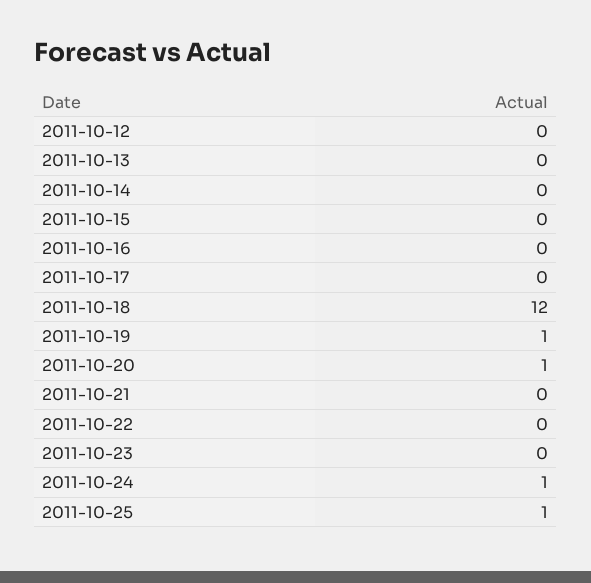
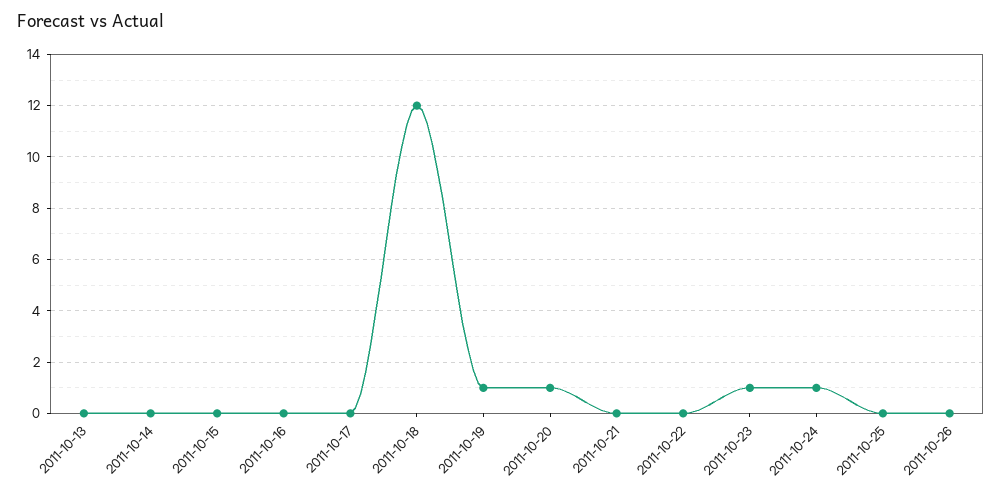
2011-10-12: 0 -> none
2011-10-23: 0 -> 1
2011-10-25: 1 -> 0
2011-10-26: none -> 0

